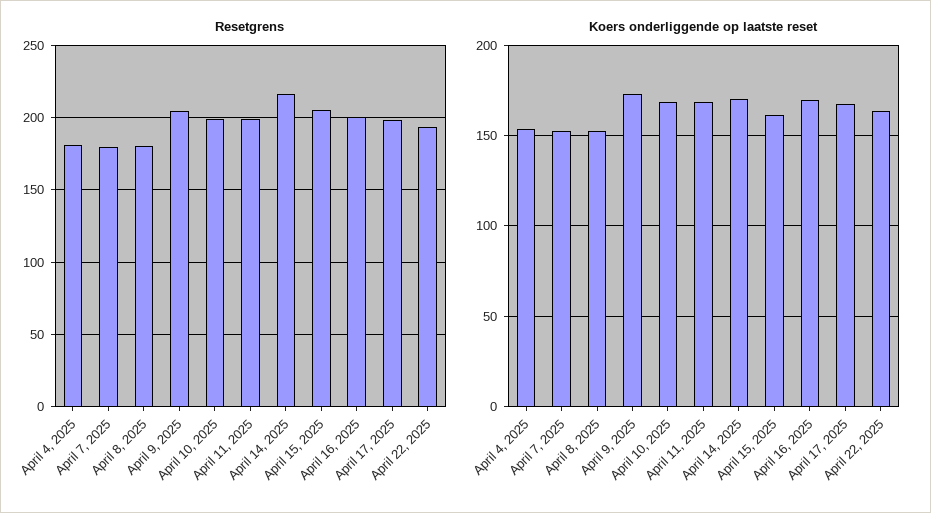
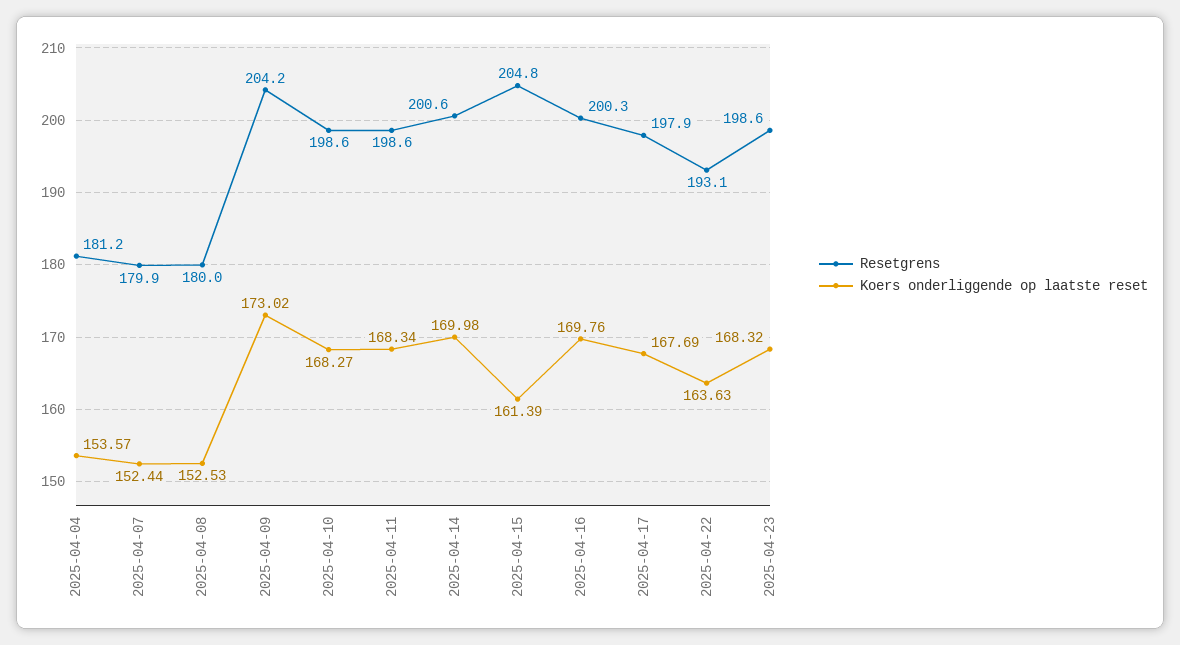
Resetgrens, April 14, 2025: 215 -> 200.6
Resetgrens, 2025-04-23: none -> 198.6
Koers onderliggende op laatste reset, 2025-04-23: none -> 168.32

